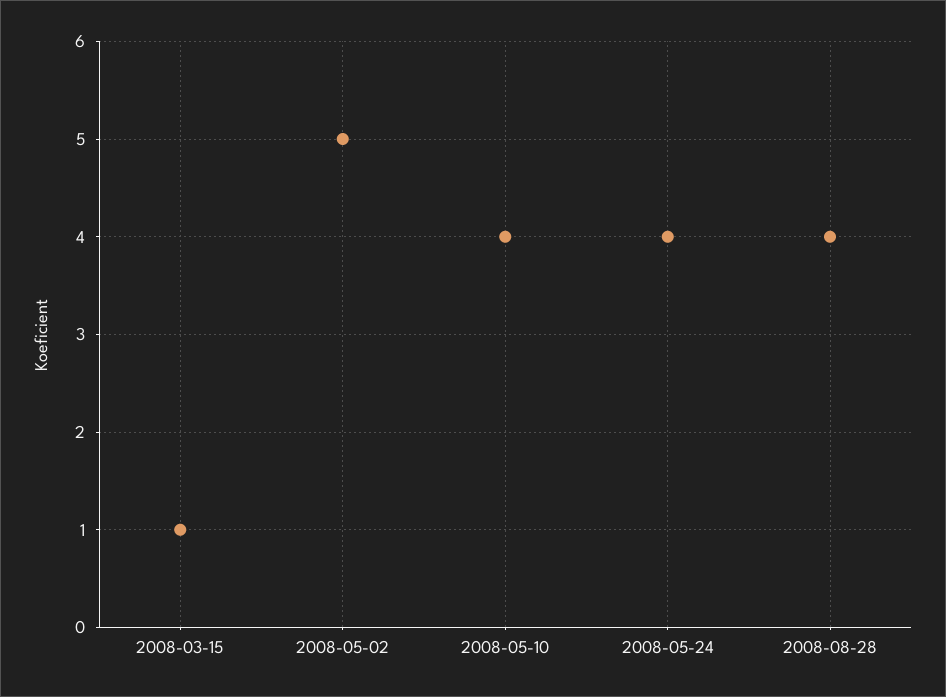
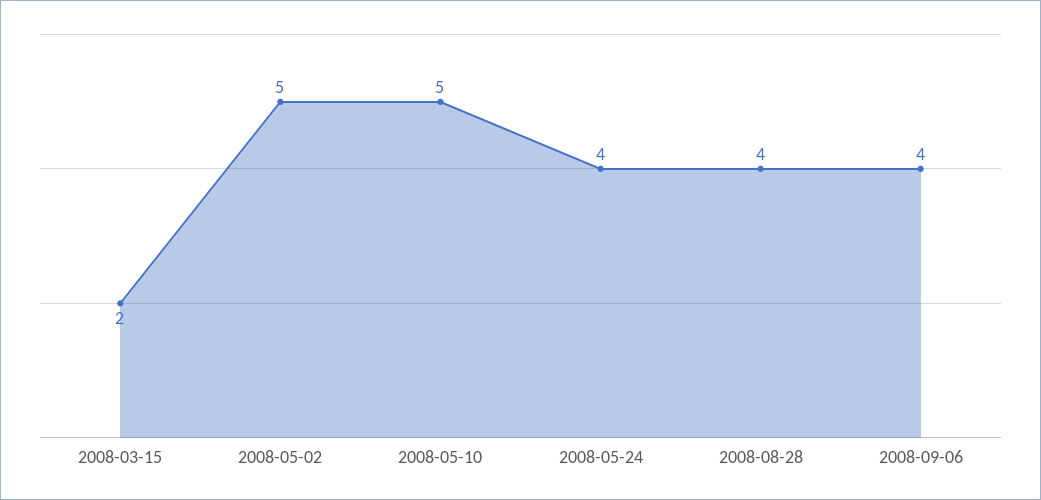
2008-03-15: 1 -> 2
2008-05-10: 4 -> 5
2008-09-06: none -> 4

